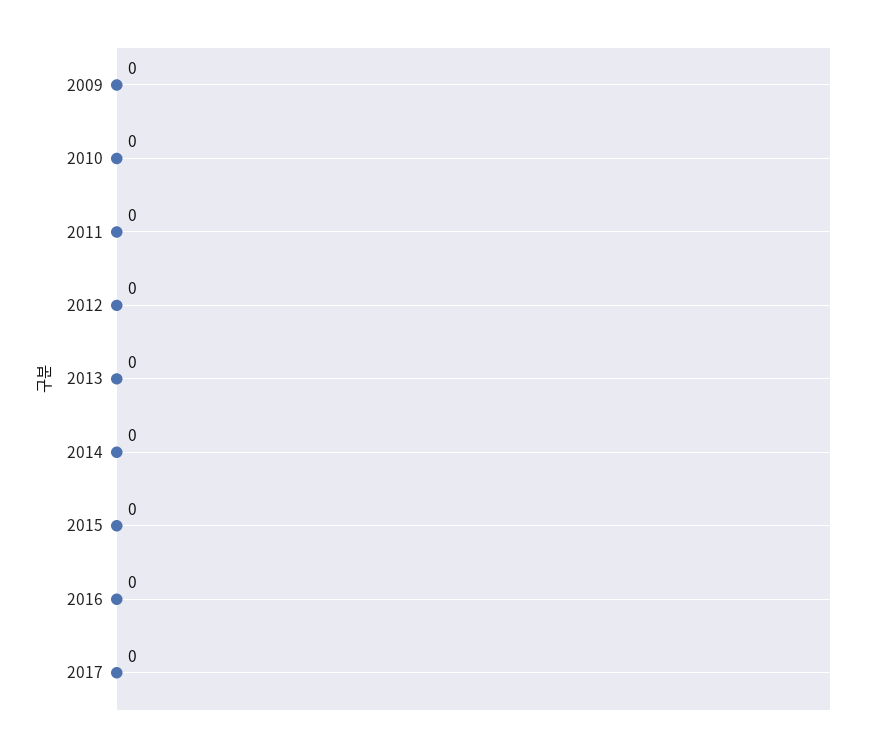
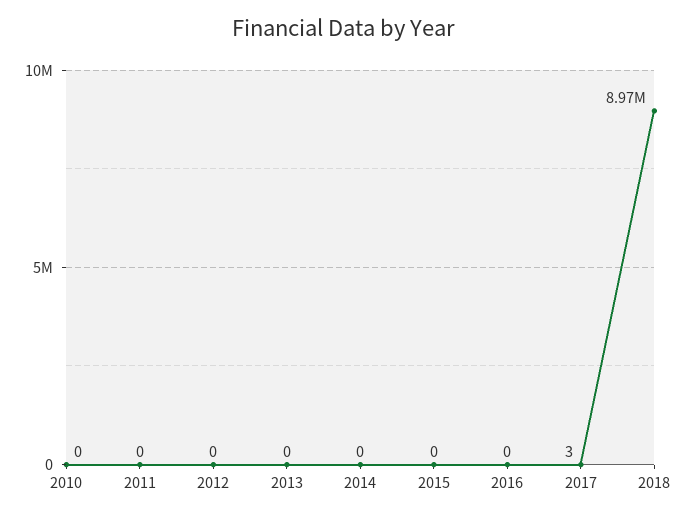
2009: 0 -> none
2017: 0 -> 3
2018: none -> 8970000

